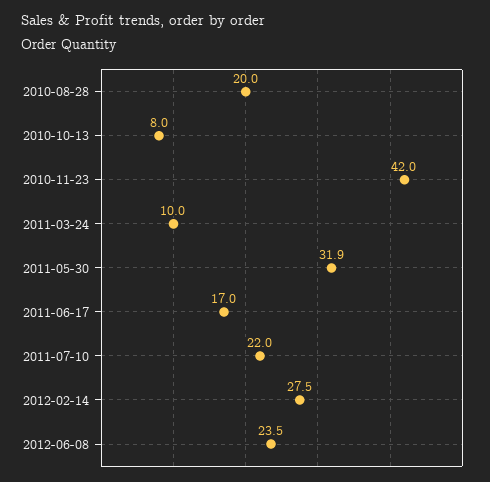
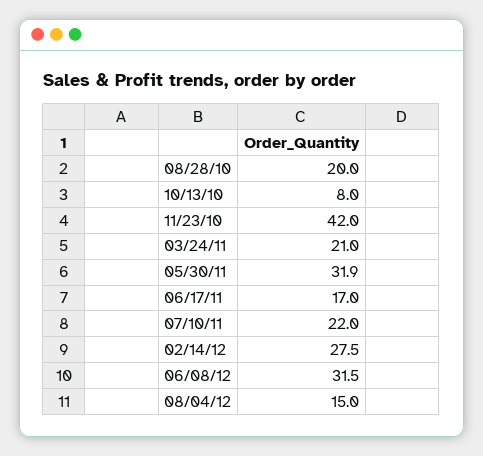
2011-03-24: 10 -> 21
2012-06-08: 23.5 -> 31.5
08/04/12: none -> 15

